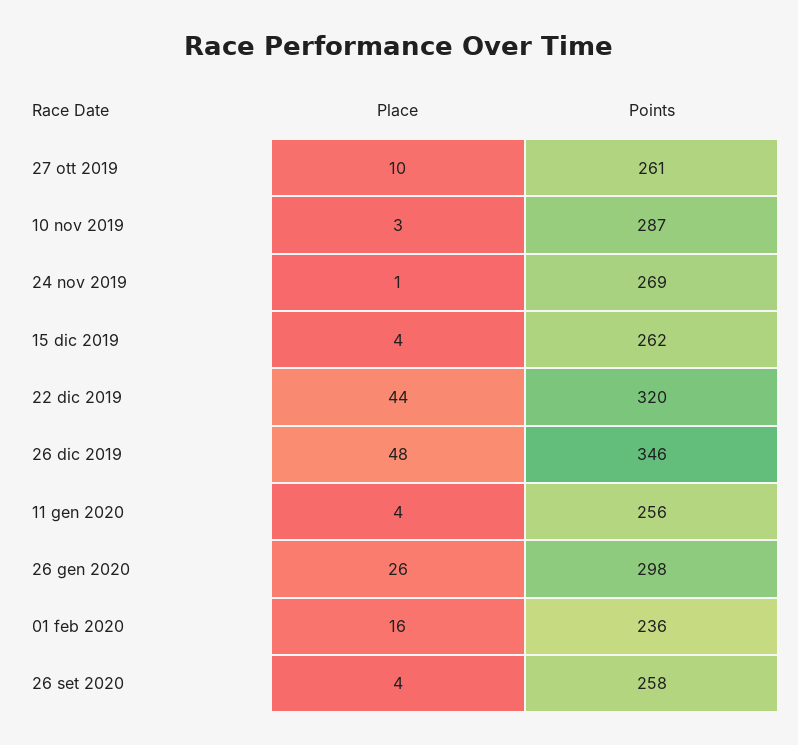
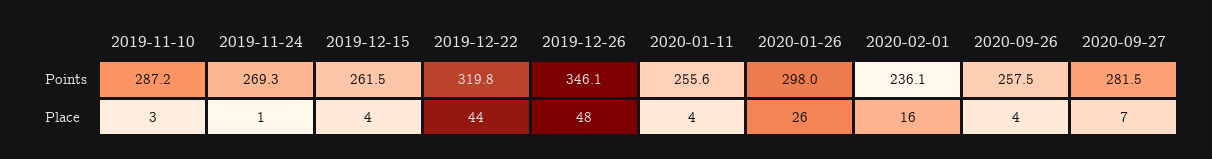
Place, 27 ott 2019: 10 -> none
Points, 27 ott 2019: 261 -> none
Points, 2020-09-27: none -> 281.5
Place, 2020-09-27: none -> 7

